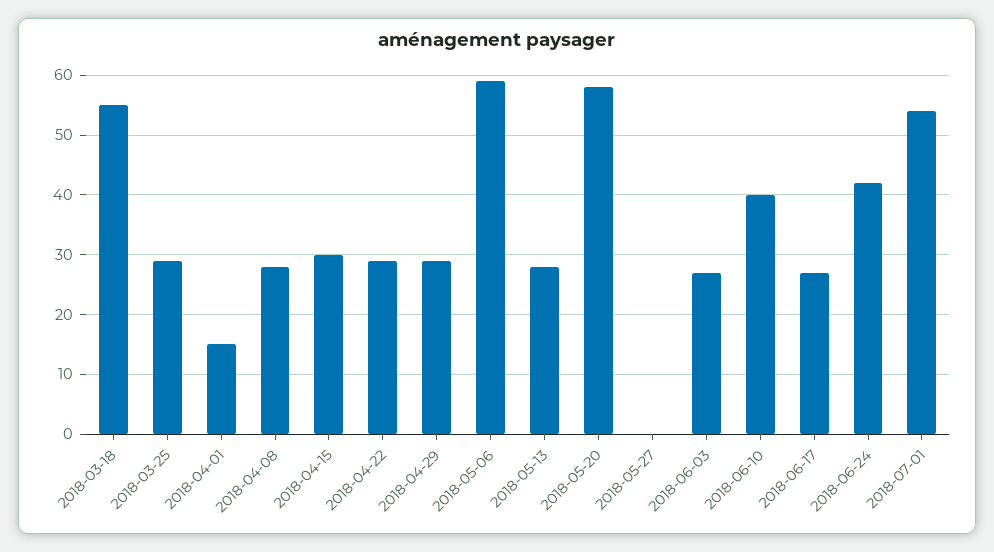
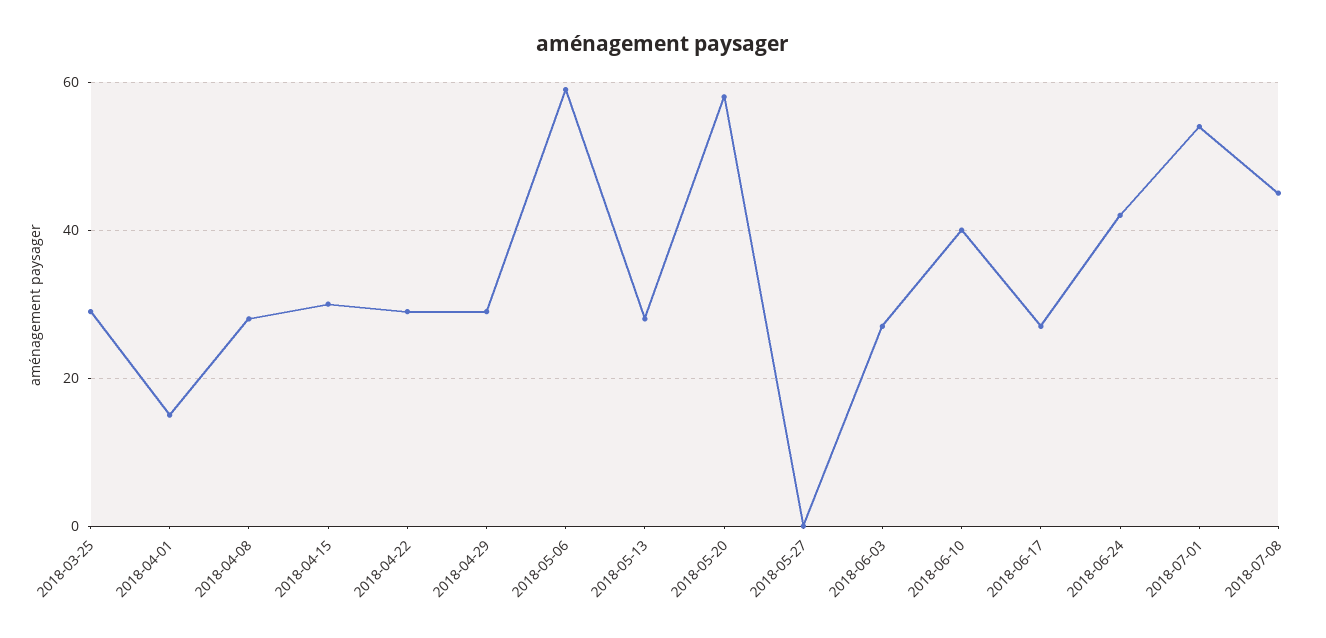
2018-03-18: 55 -> none
2018-07-08: none -> 45

